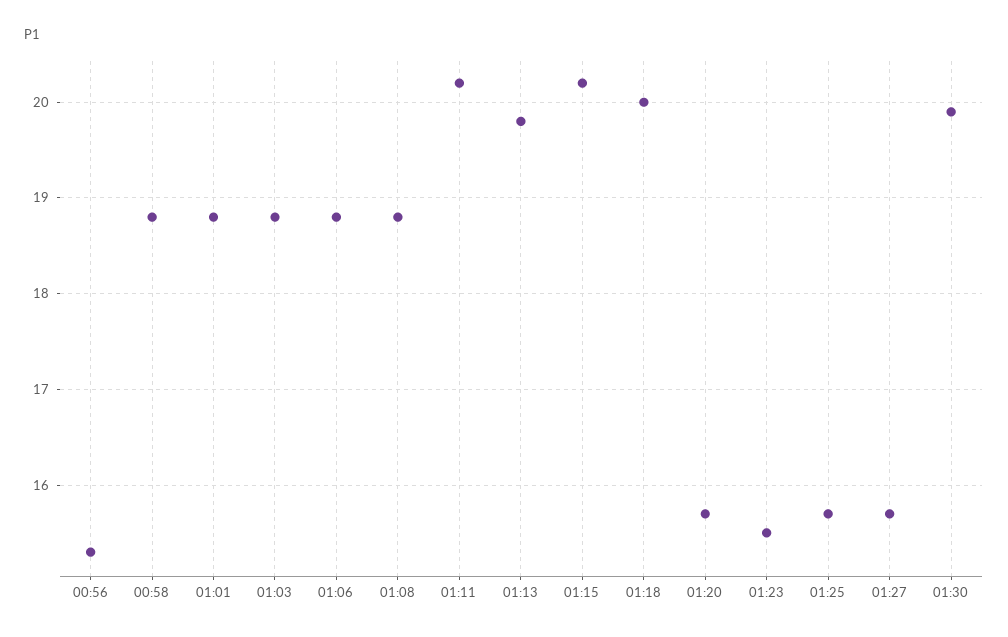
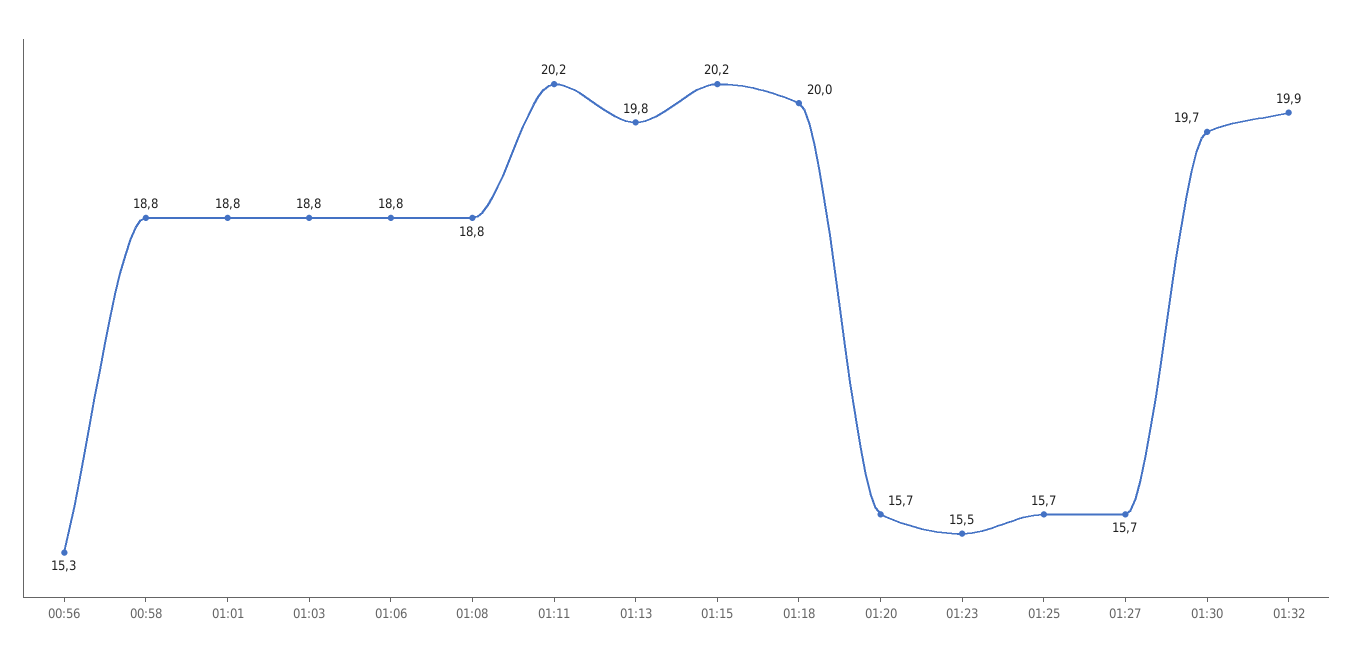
01:30: 19.9 -> 19.7
01:32: none -> 19.9

